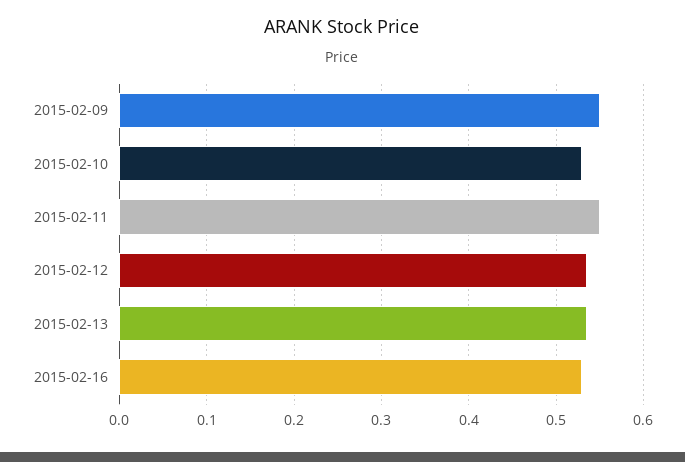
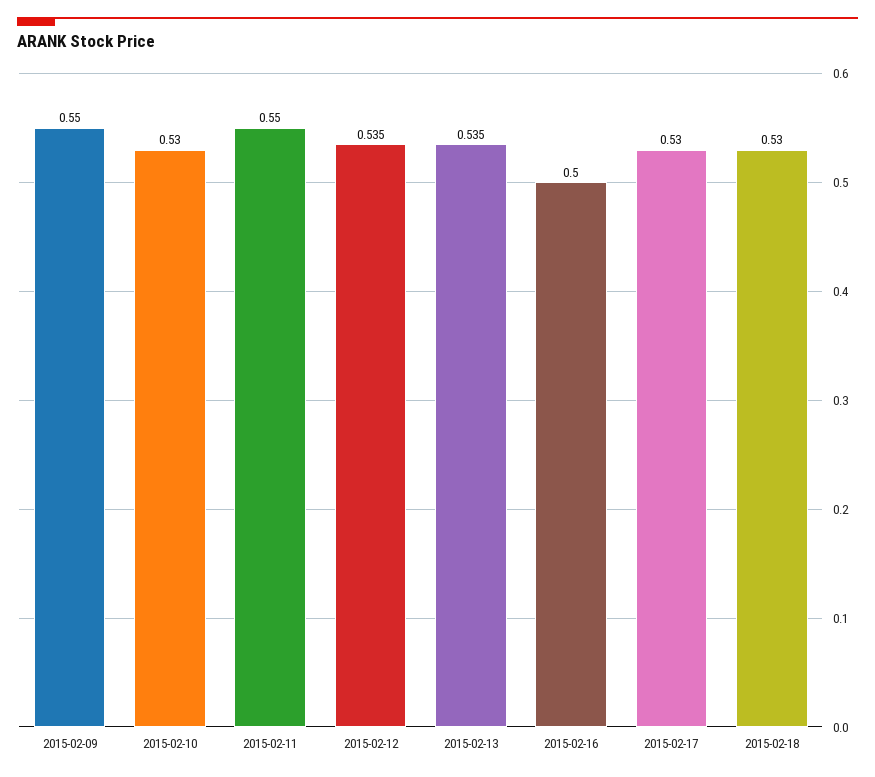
2015-02-16: 0.53 -> 0.5
2015-02-17: none -> 0.53
2015-02-18: none -> 0.53

